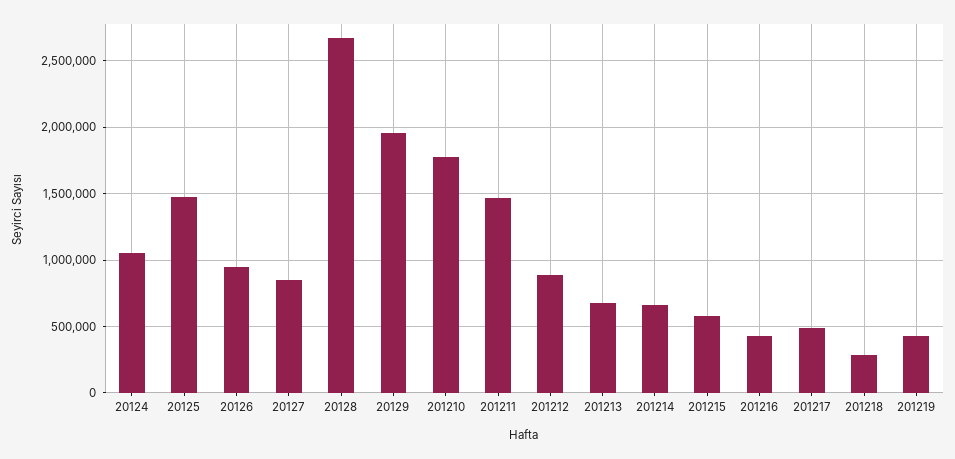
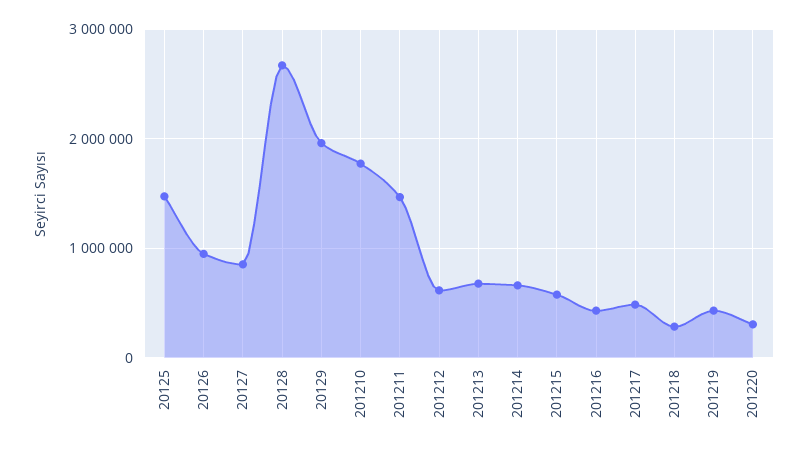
20124: 1050000 -> none
201212: 900000 -> 600000
201220: none -> 300000

